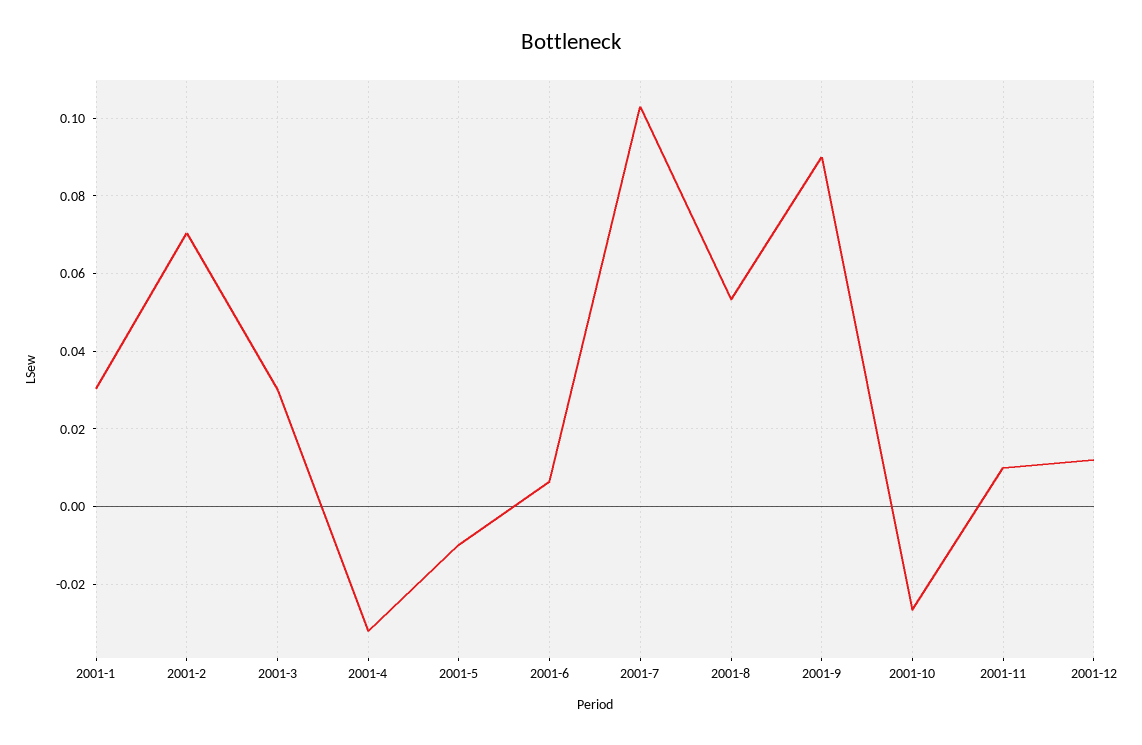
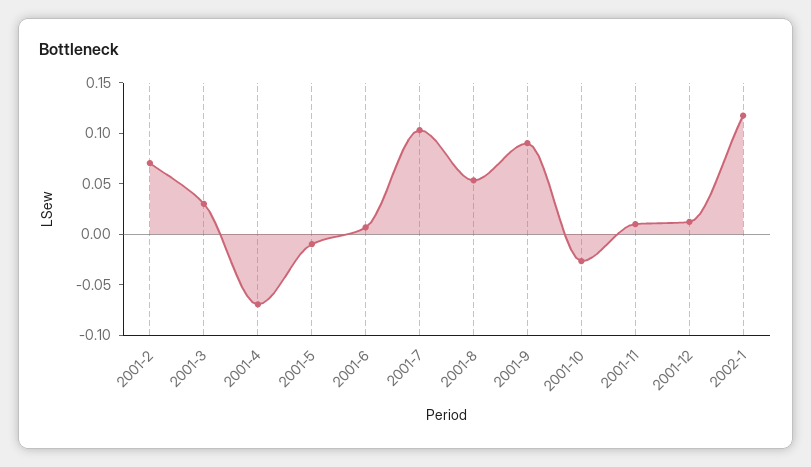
2001-1: 0.03 -> none
2001-4: -0.032 -> -0.07
2002-1: none -> 0.12

